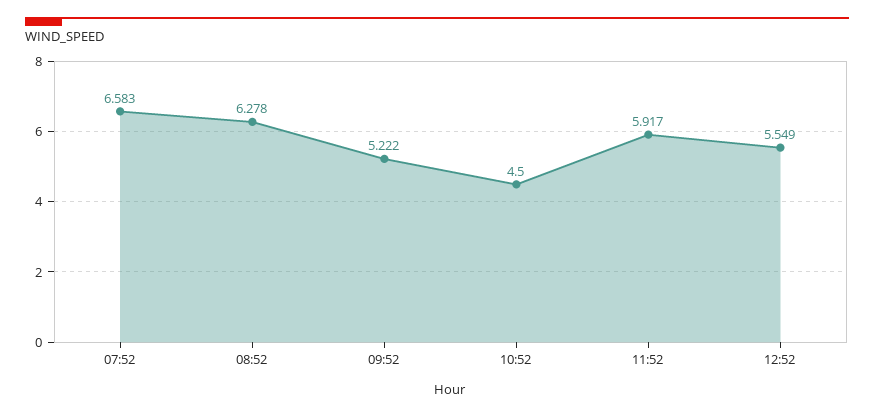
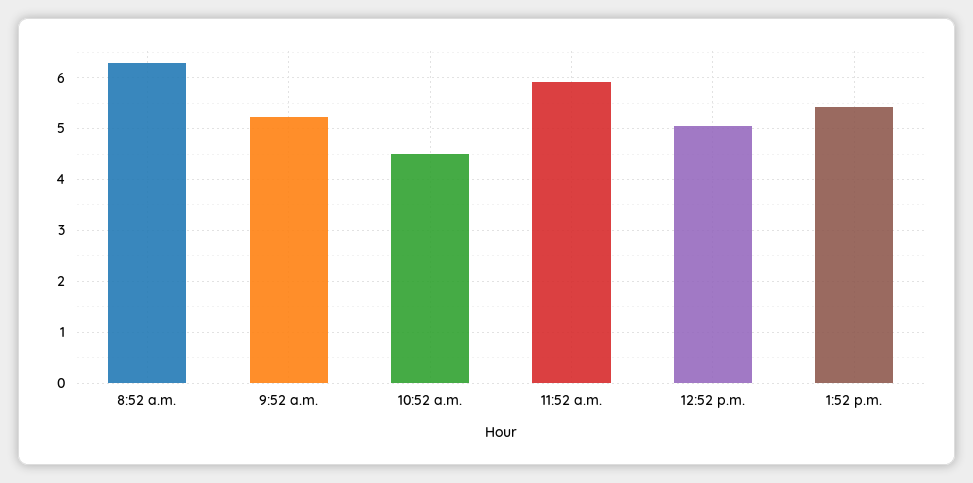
07:52: 6.583 -> none
12:52: 5.549 -> 5
1:52 p.m.: none -> 5.4

